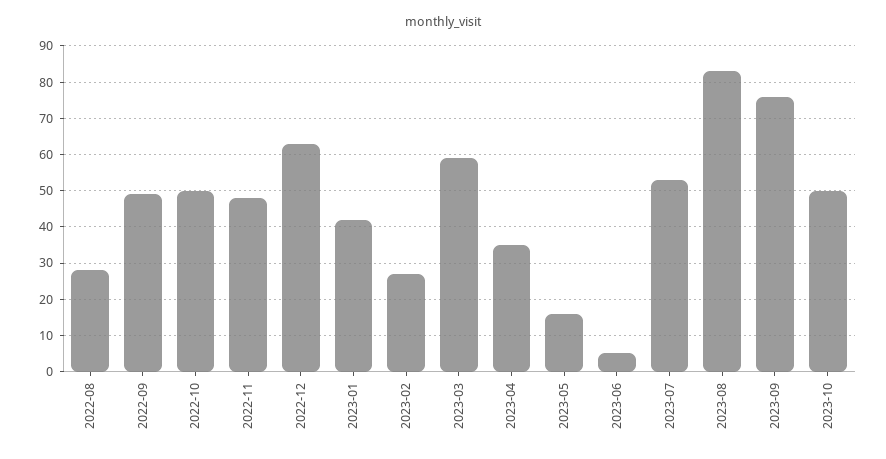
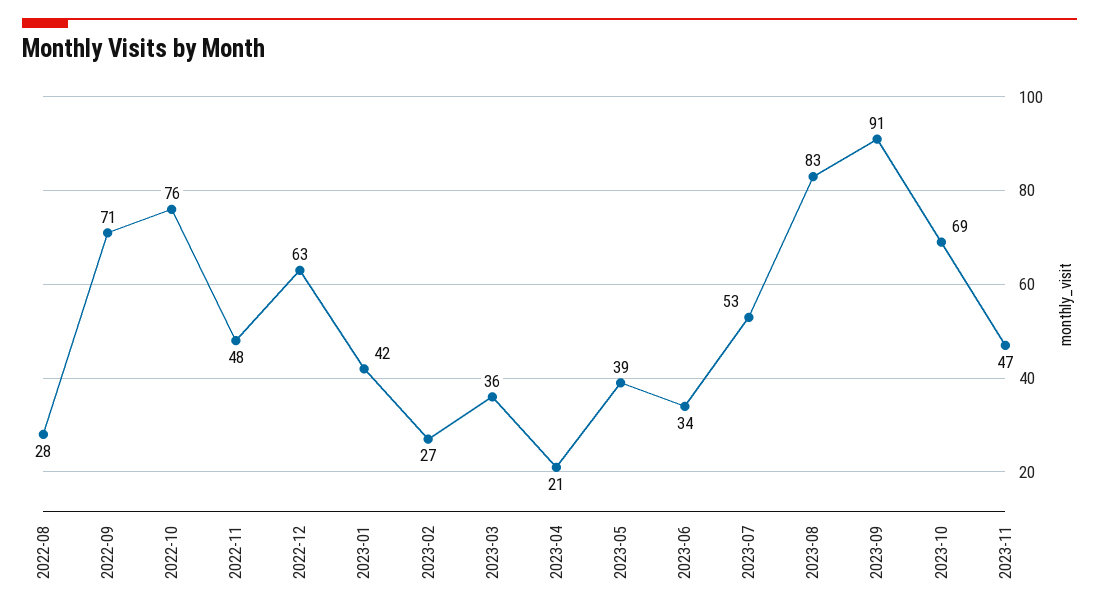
2022-09: 50 -> 71
2022-10: 50 -> 76
2023-03: 60 -> 36
2023-04: 35 -> 21
2023-05: 15 -> 39
2023-06: 5 -> 34
2023-09: 75 -> 91
2023-10: 50 -> 69
2023-11: none -> 47

